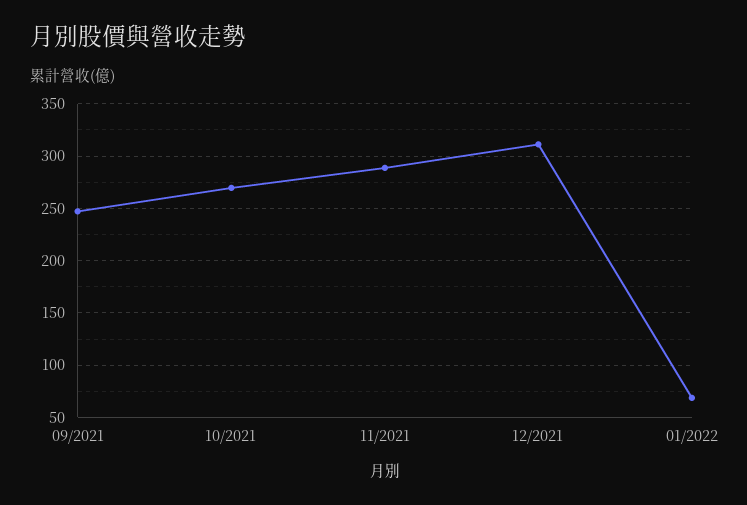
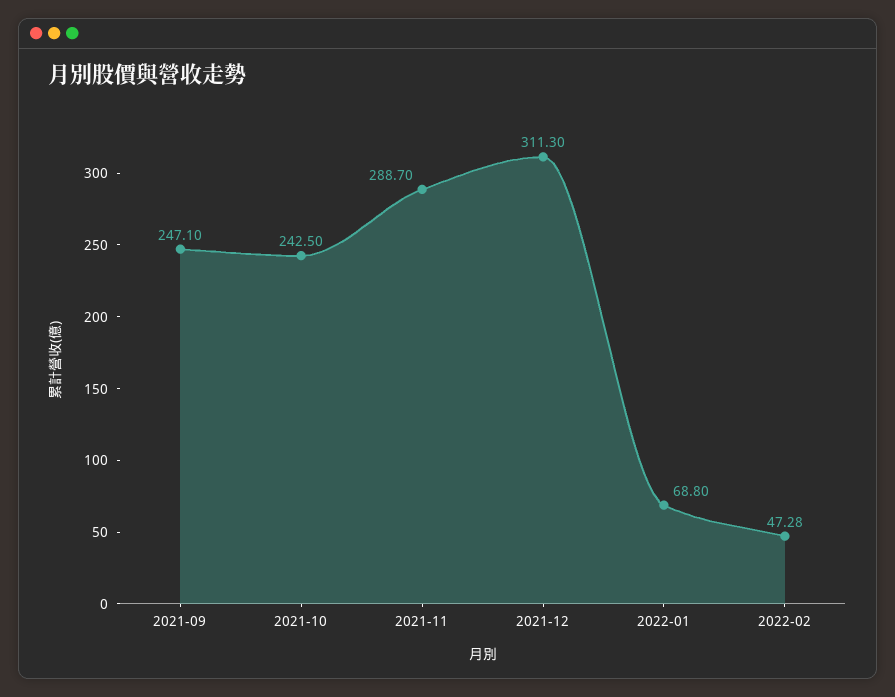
10/2021: 270 -> 242.5
2022-02: none -> 47.28

